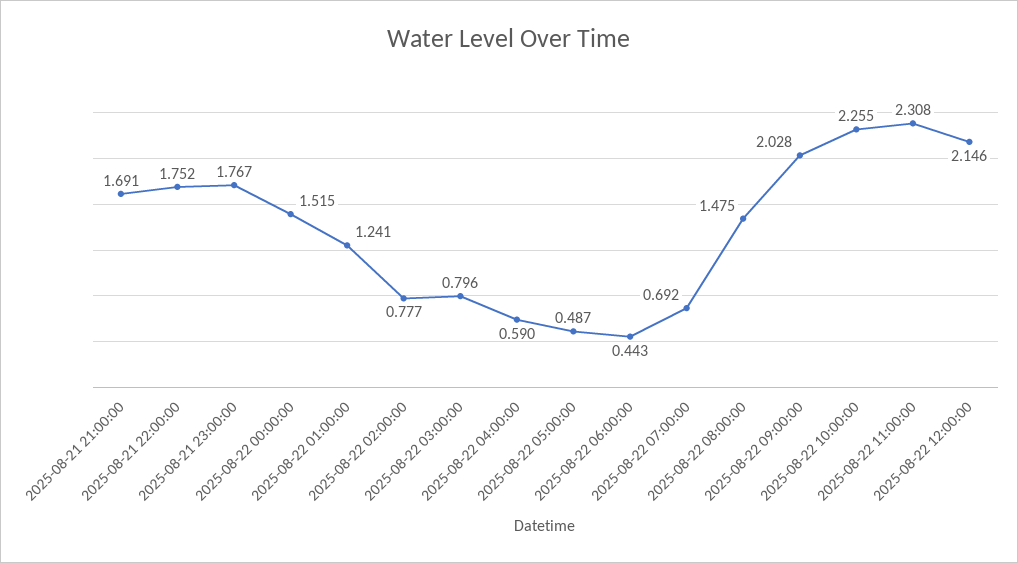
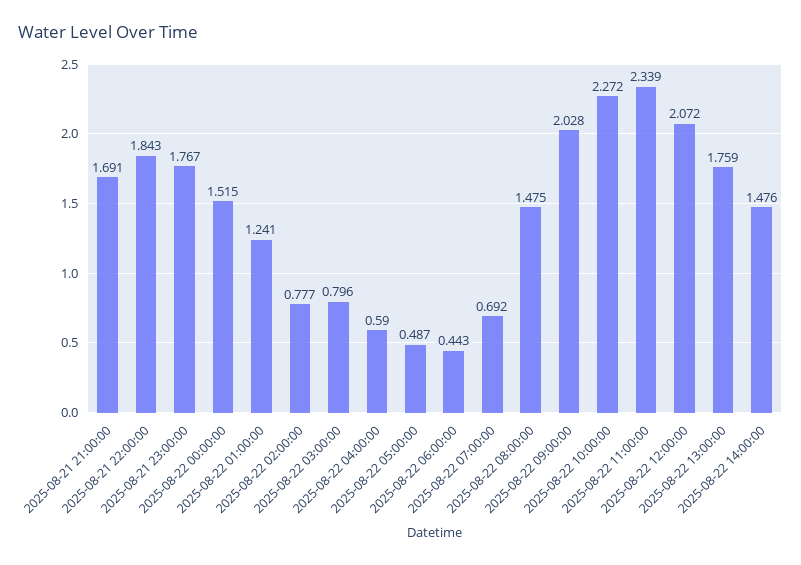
2025-08-21 22:00:00: 1.752 -> 1.843
2025-08-22 10:00:00: 2.255 -> 2.272
2025-08-22 11:00:00: 2.308 -> 2.339
2025-08-22 12:00:00: 2.146 -> 2.072
2025-08-22 13:00:00: none -> 1.759
2025-08-22 14:00:00: none -> 1.476

